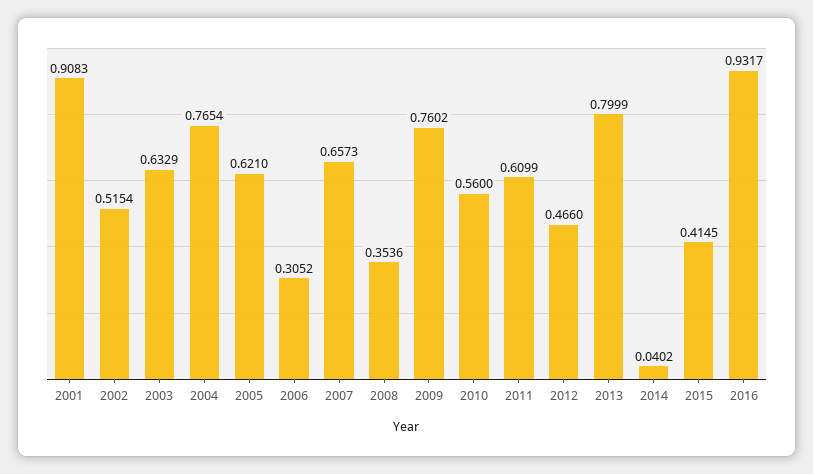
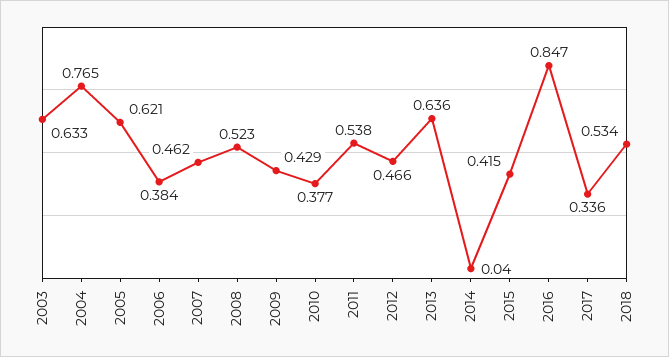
2001: 0.9083 -> none
2002: 0.5154 -> none
2006: 0.3052 -> 0.384
2007: 0.6573 -> 0.462
2008: 0.3536 -> 0.523
2009: 0.7602 -> 0.429
2010: 0.56 -> 0.377
2011: 0.6099 -> 0.538
2013: 0.7999 -> 0.636
2016: 0.9317 -> 0.847
2017: none -> 0.336
2018: none -> 0.534

